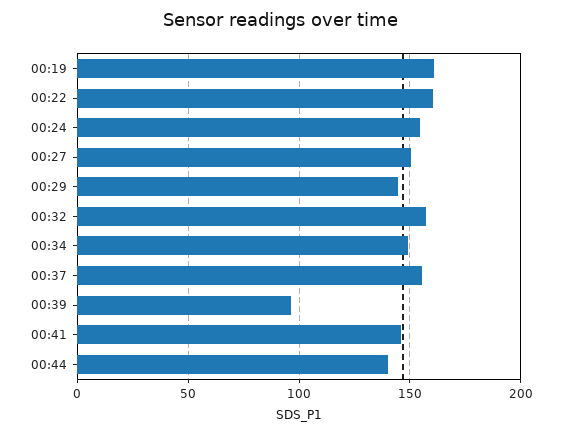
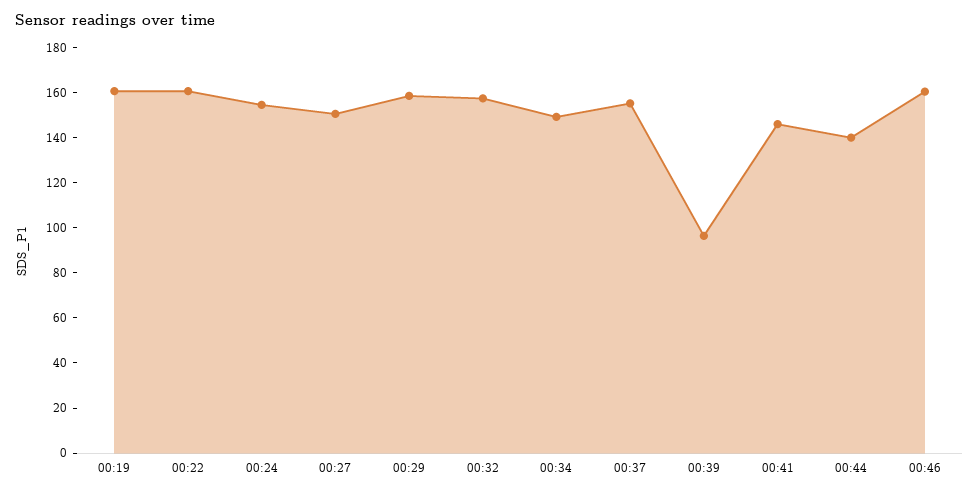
00:29: 145 -> 160
00:46: none -> 160

